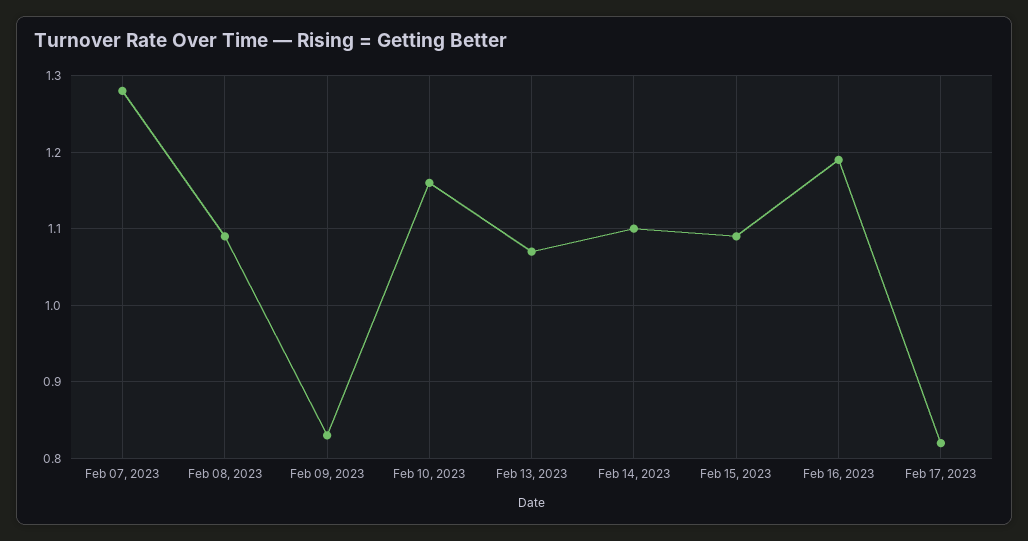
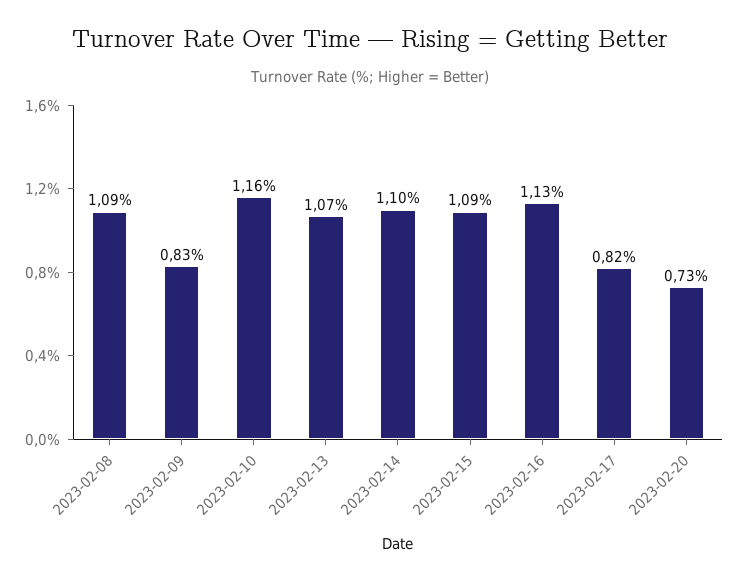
Feb 07, 2023: 1.28 -> none
Feb 16, 2023: 1.19 -> 1.13
2023-02-20: none -> 0.73

